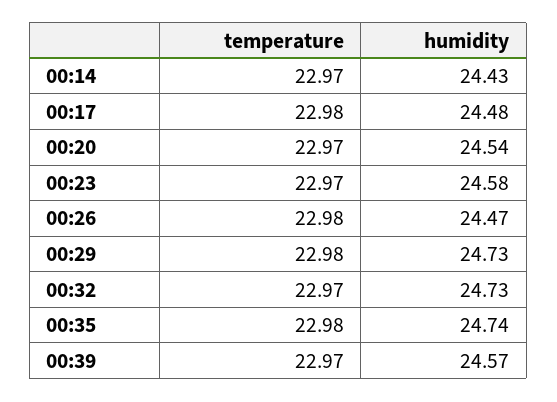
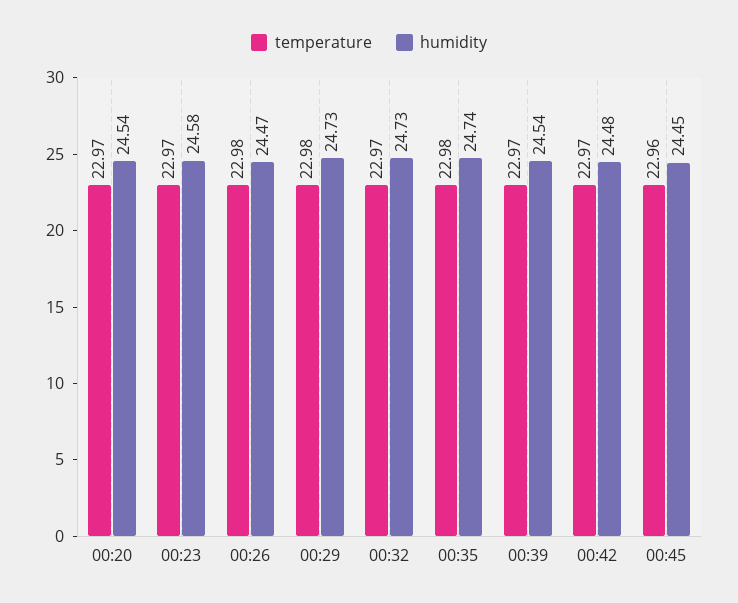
temperature, 00:14: 22.97 -> none
humidity, 00:14: 24.43 -> none
temperature, 00:17: 22.98 -> none
humidity, 00:17: 24.48 -> none
humidity, 00:39: 24.57 -> 24.54
temperature, 00:42: none -> 22.97
humidity, 00:42: none -> 24.48
temperature, 00:45: none -> 22.96
humidity, 00:45: none -> 24.45

